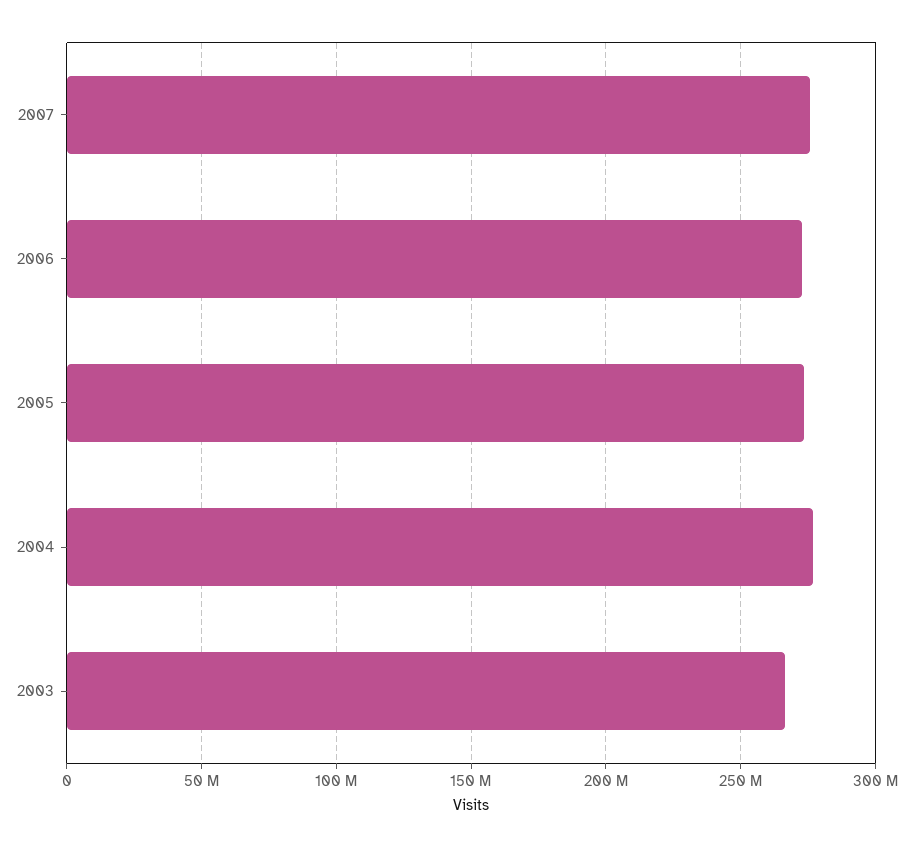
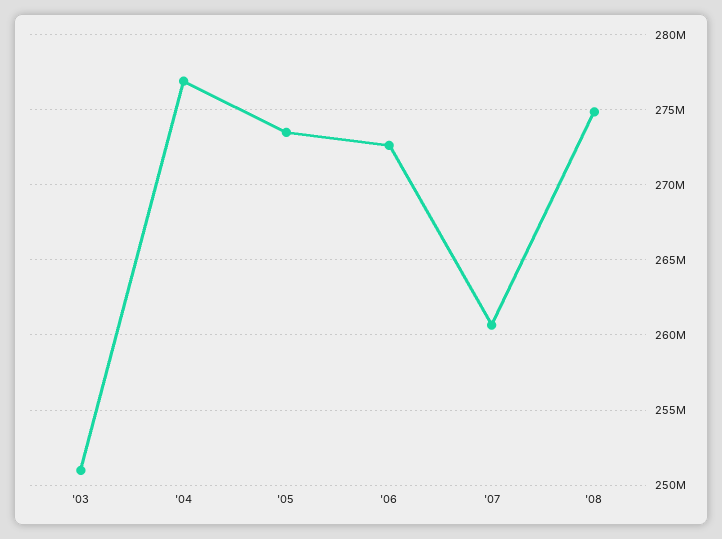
2007: 275000000 -> 260500000
2003: 265000000 -> 251000000
'08: none -> 275000000

